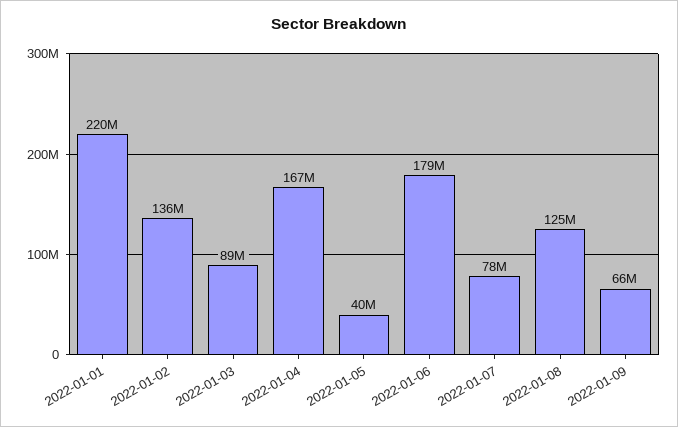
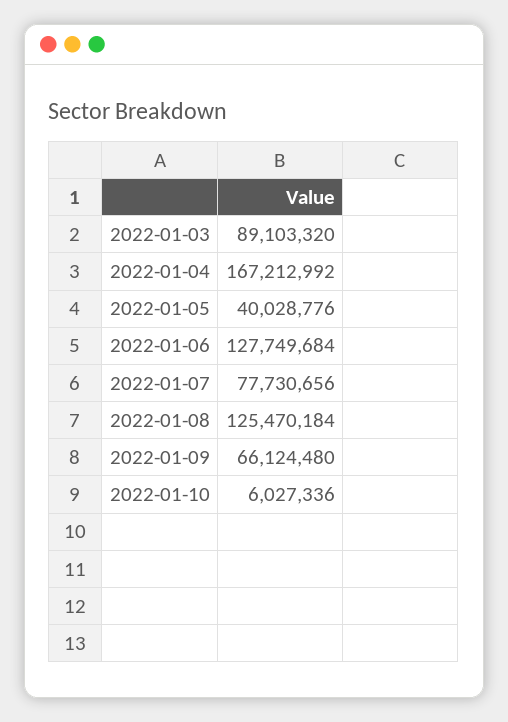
2022-01-01: 220000000 -> none
2022-01-02: 136000000 -> none
2022-01-06: 179000000 -> 127749684
2022-01-10: none -> 6027336

